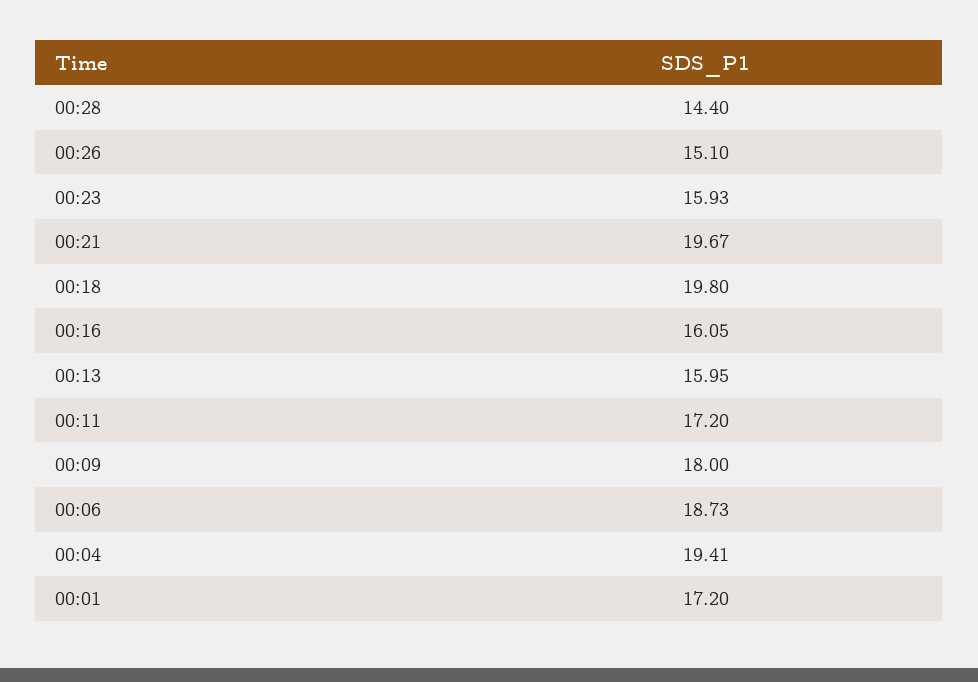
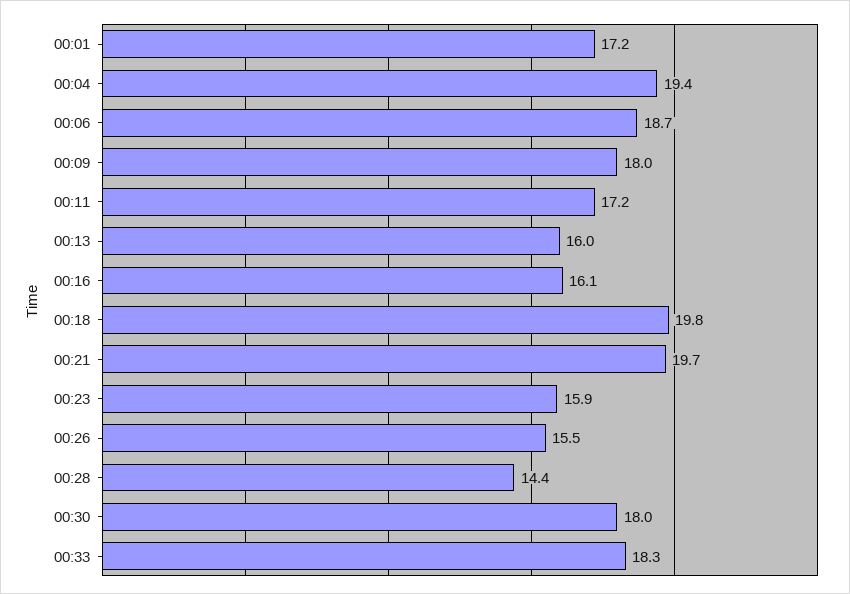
00:26: 15.1 -> 15.5
00:30: none -> 18
00:33: none -> 18.3

